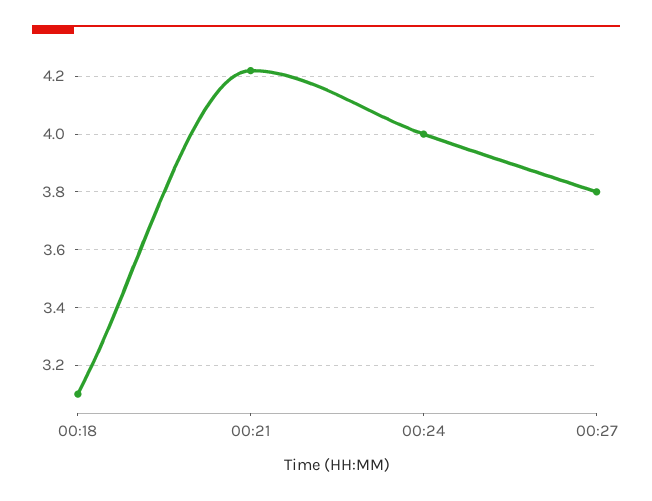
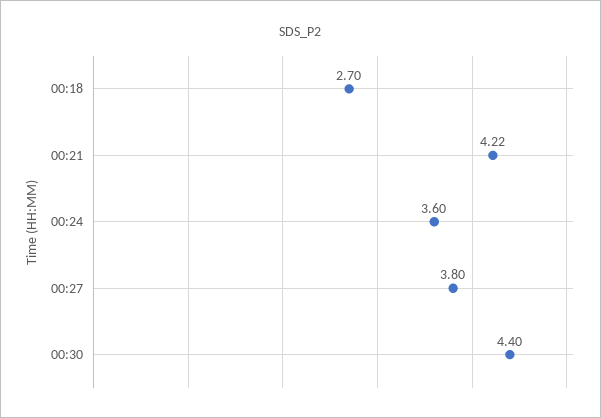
00:18: 3.1 -> 2.7
00:24: 4 -> 3.6
00:30: none -> 4.4

